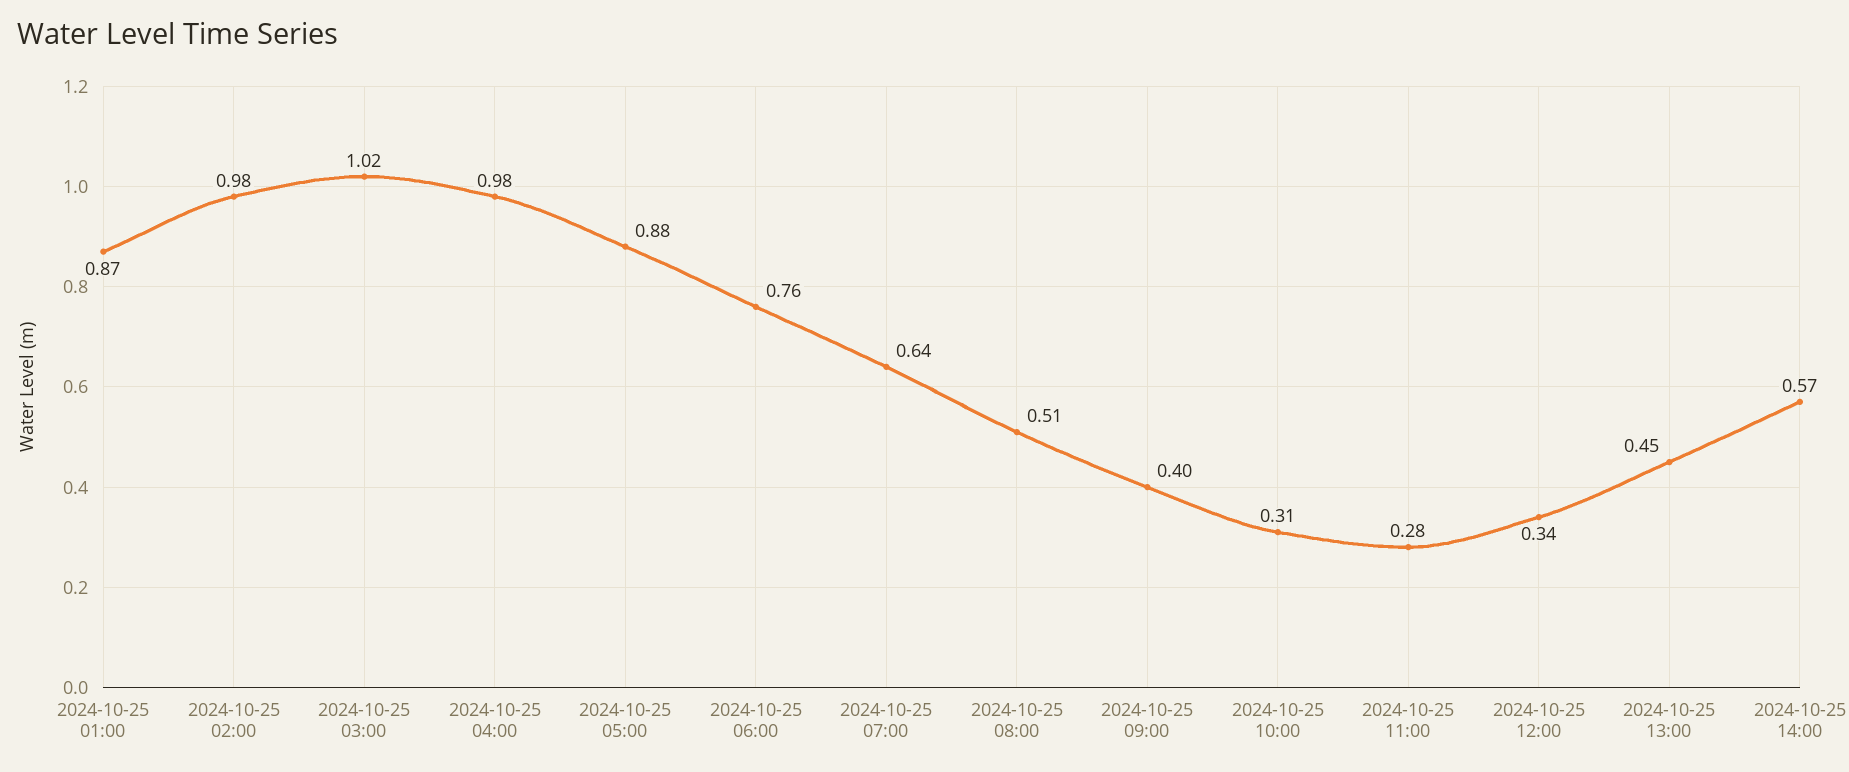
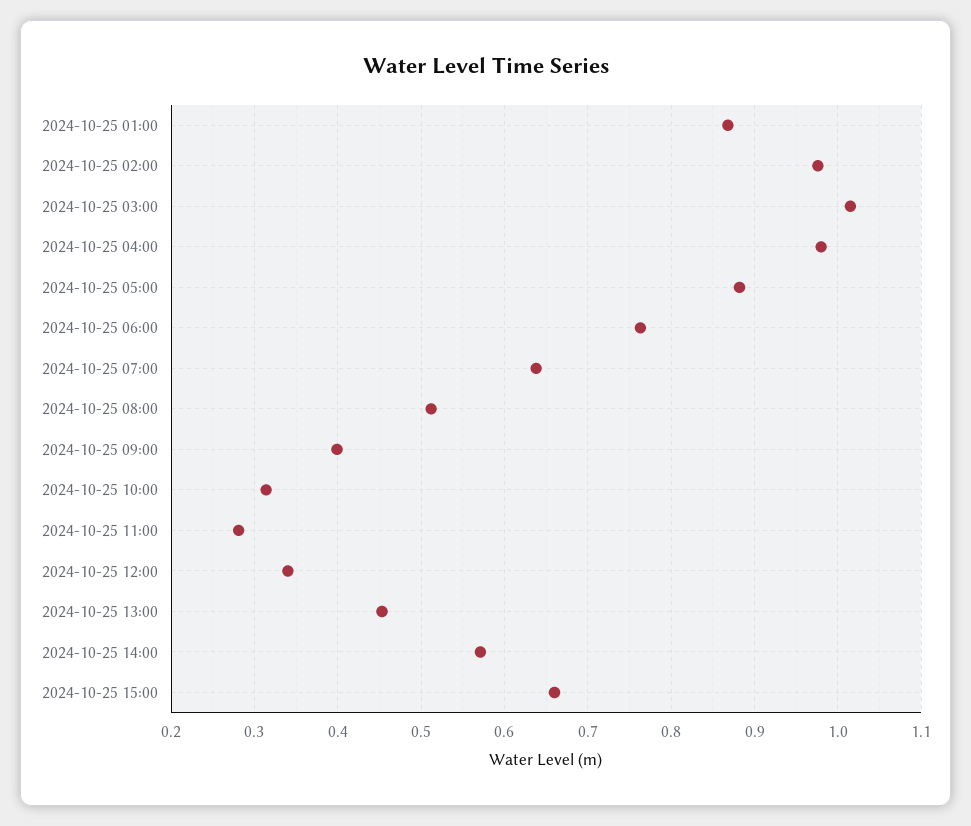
2024-10-25 15:00: none -> 0.66

